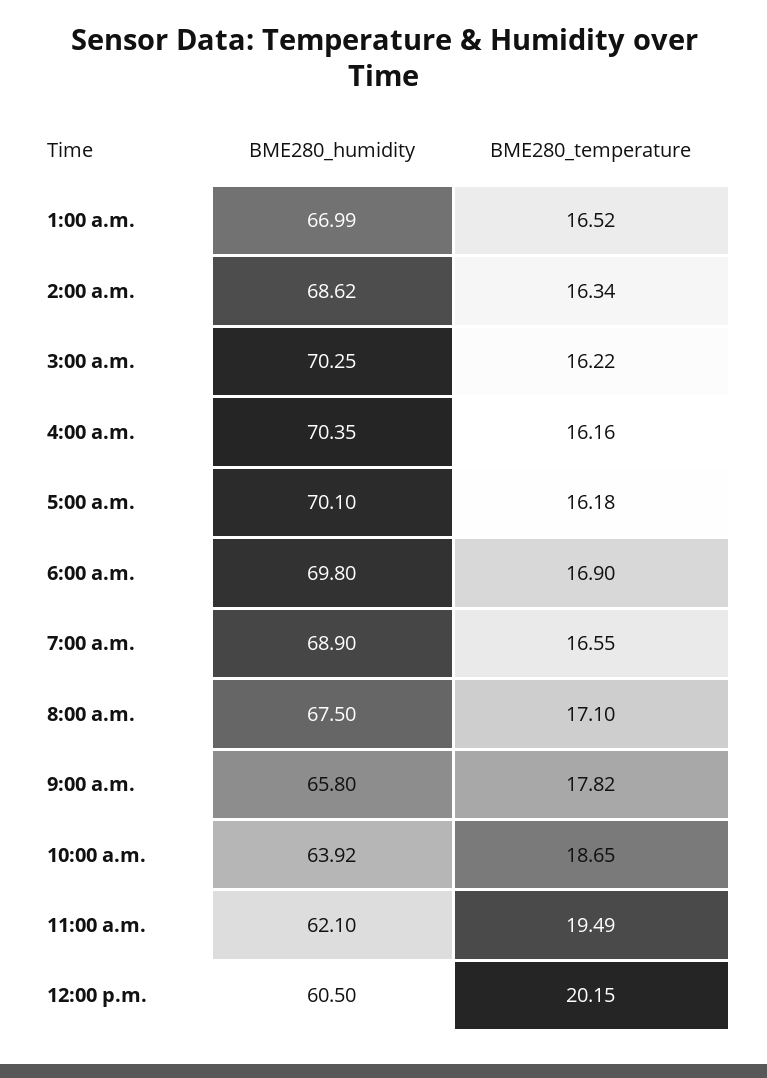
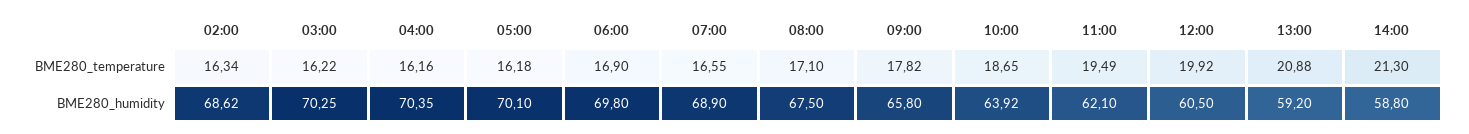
BME280_humidity, 1:00 a.m.: 66.99 -> none
BME280_temperature, 1:00 a.m.: 16.52 -> none
BME280_temperature, 12:00 p.m.: 20.15 -> 19.92
BME280_temperature, 13:00: none -> 20.88
BME280_temperature, 14:00: none -> 21.3
BME280_humidity, 13:00: none -> 59.2
BME280_humidity, 14:00: none -> 58.8

